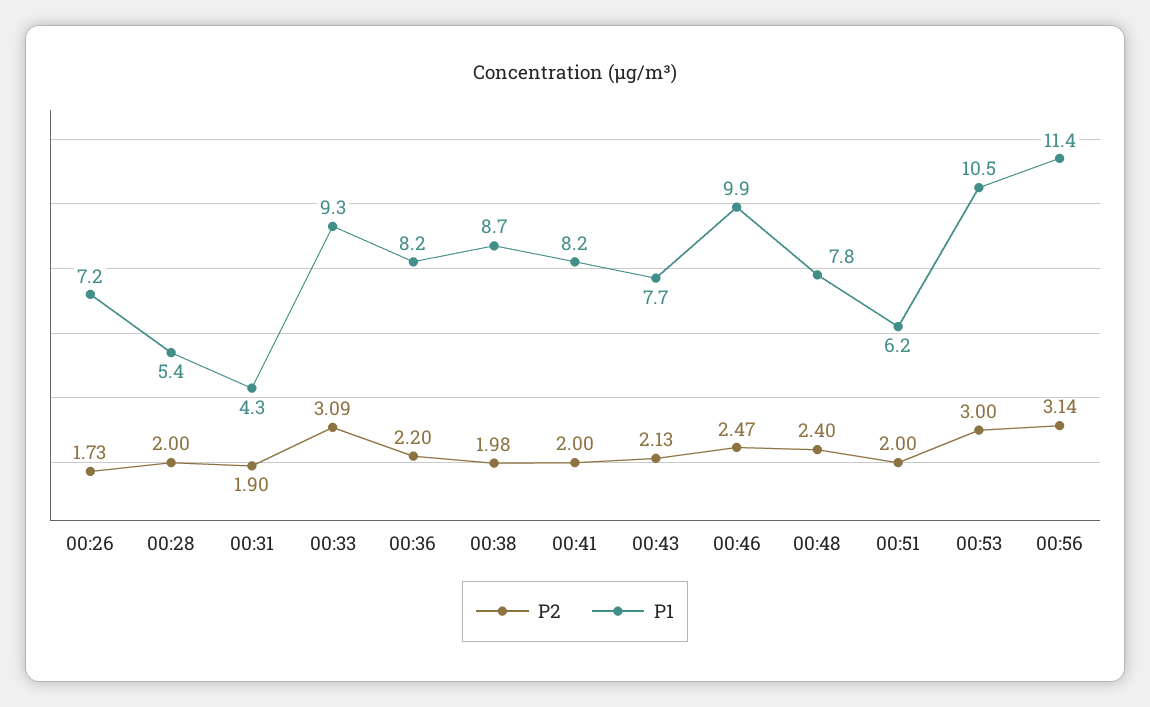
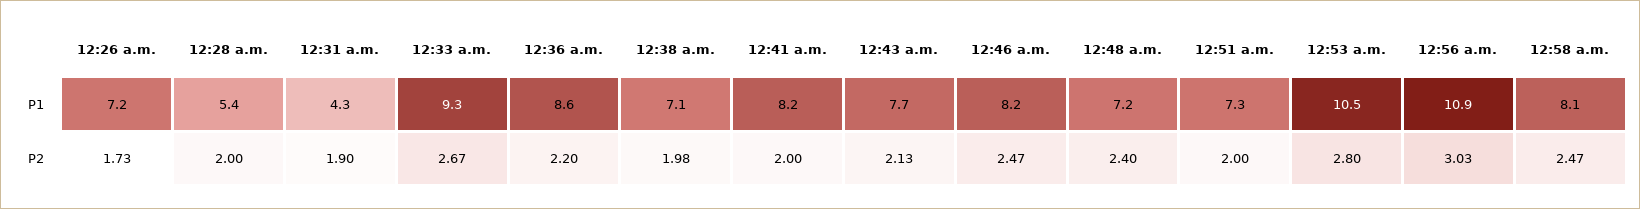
P2, 00:33: 3.09 -> 2.67
P1, 00:36: 8.2 -> 8.6
P1, 00:38: 8.7 -> 7.1
P1, 00:46: 9.9 -> 8.2
P1, 00:48: 7.8 -> 7.2
P1, 00:51: 6.2 -> 7.3
P2, 00:53: 3 -> 2.8
P2, 00:56: 3.14 -> 3.03
P1, 00:56: 11.4 -> 10.9
P1, 12:58 a.m.: none -> 8.1
P2, 12:58 a.m.: none -> 2.47

